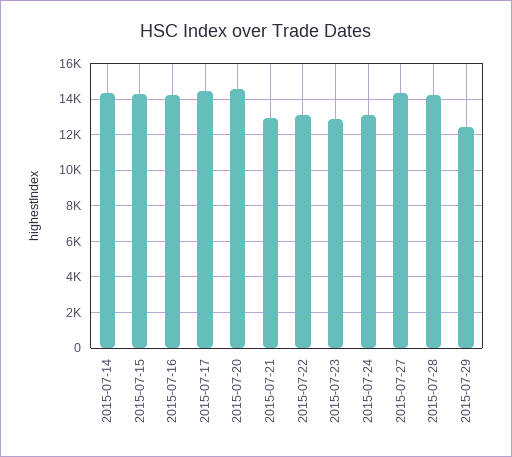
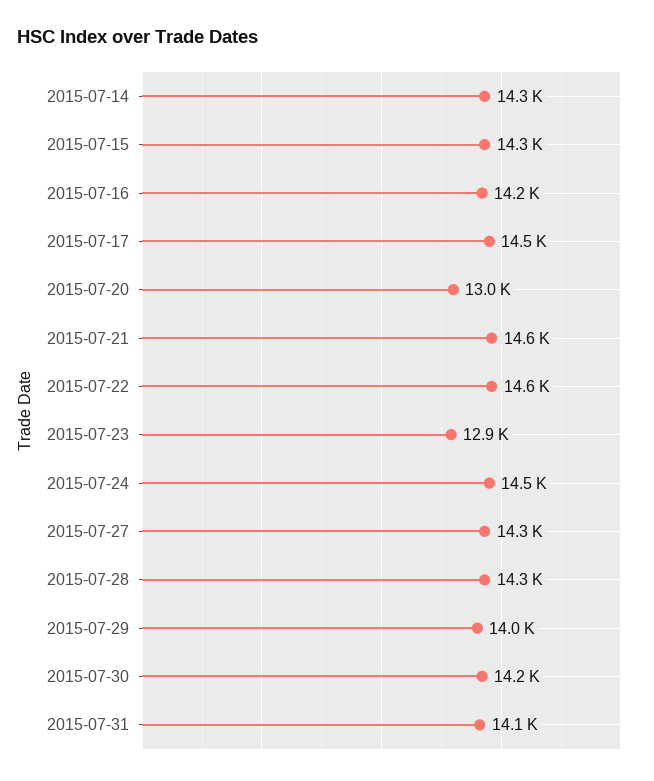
2015-07-20: 14500 -> 13000
2015-07-21: 13000 -> 14600
2015-07-22: 13000 -> 14600
2015-07-24: 13000 -> 14500
2015-07-29: 12500 -> 14000
2015-07-30: none -> 14200
2015-07-31: none -> 14100

